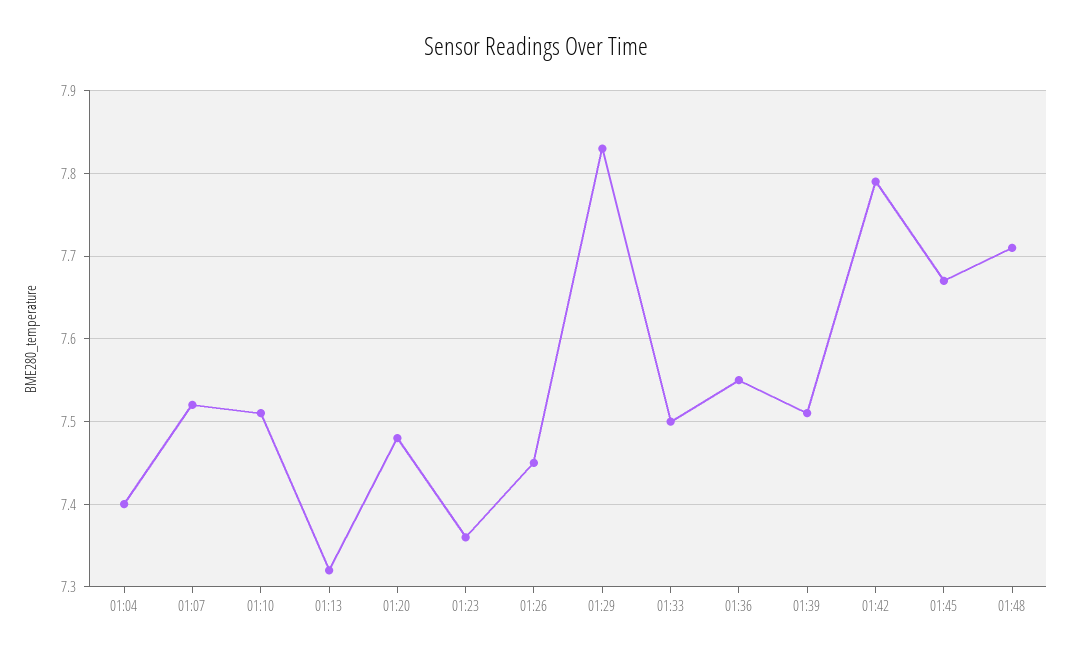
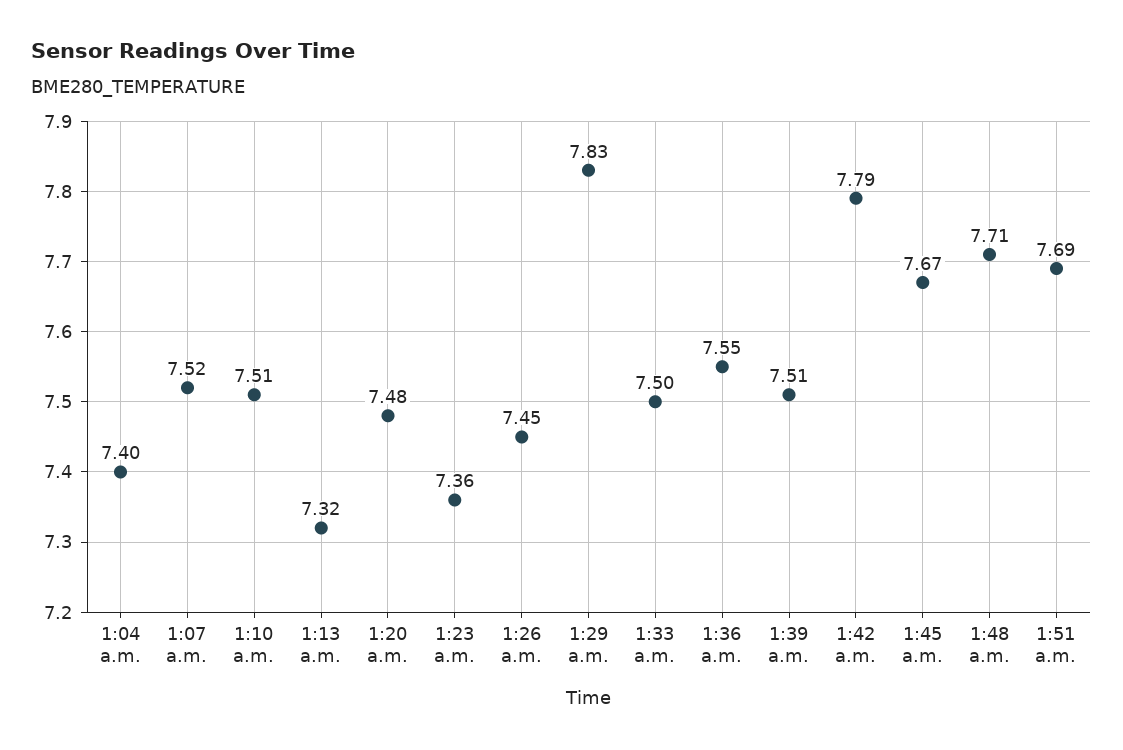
1:51 a.m.: none -> 7.69

